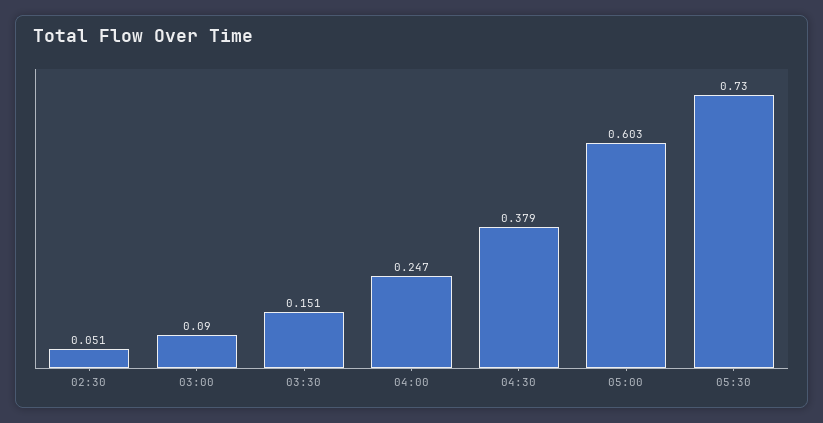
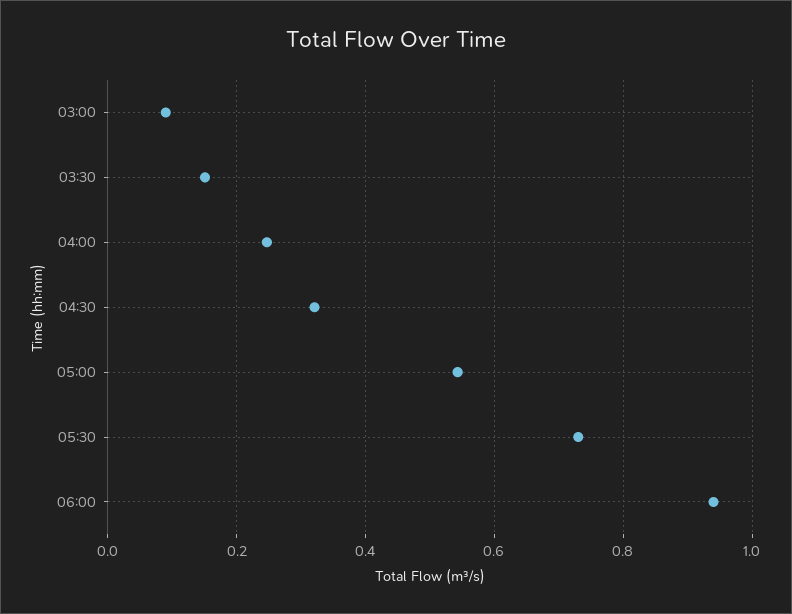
02:30: 0.051 -> none
04:30: 0.379 -> 0.32
05:00: 0.603 -> 0.54
06:00: none -> 0.94

